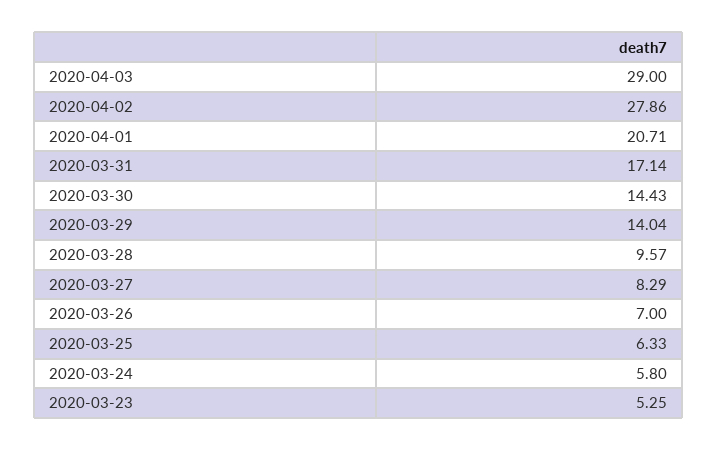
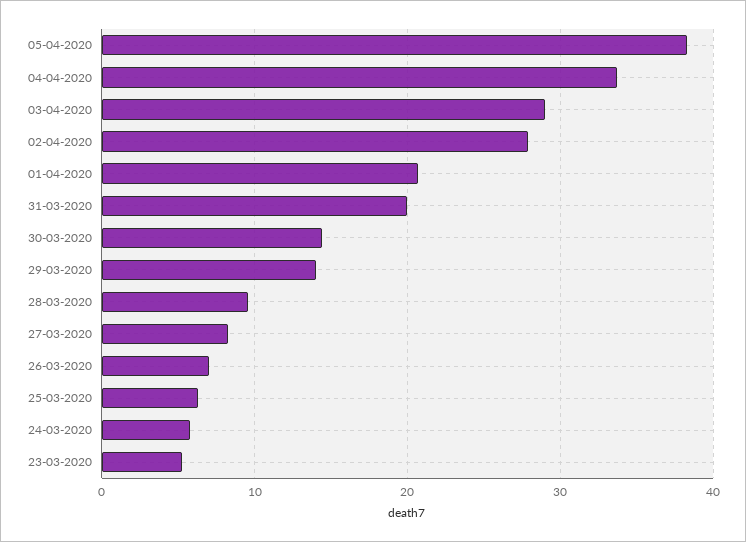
2020-03-31: 17.14 -> 20
05-04-2020: none -> 38
04-04-2020: none -> 34

